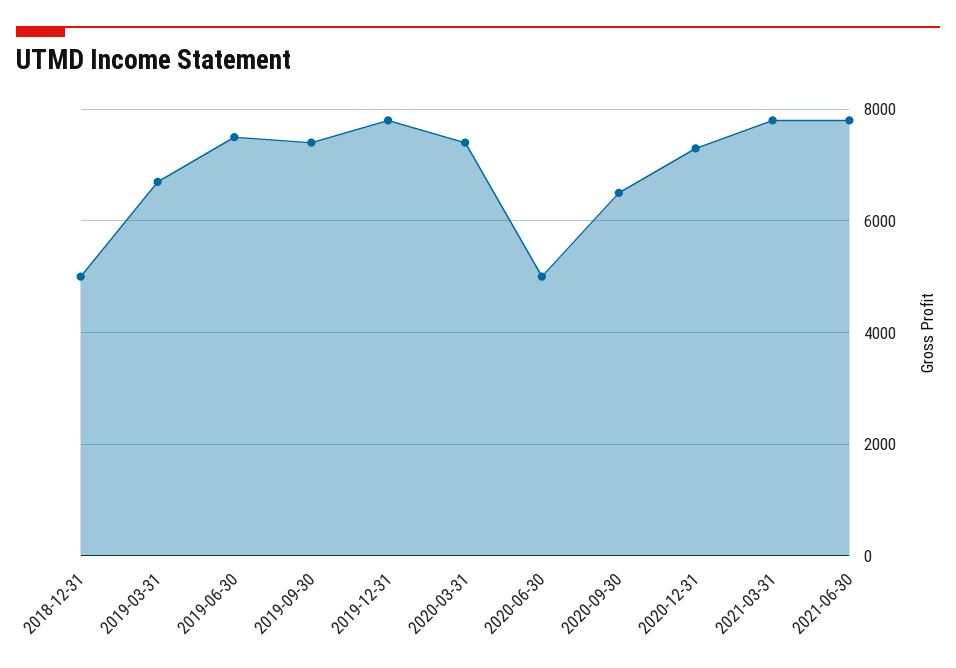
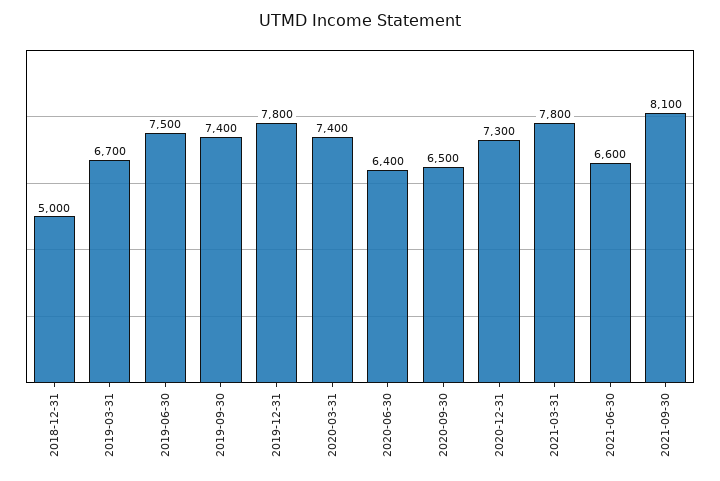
2020-06-30: 5000 -> 6400
2021-06-30: 7800 -> 6600
2021-09-30: none -> 8100

